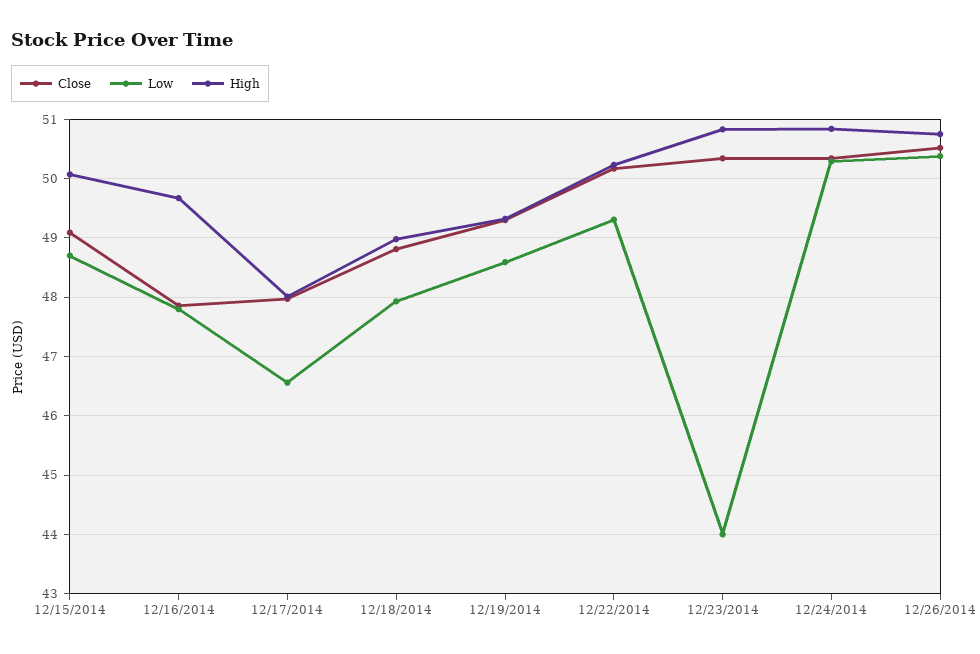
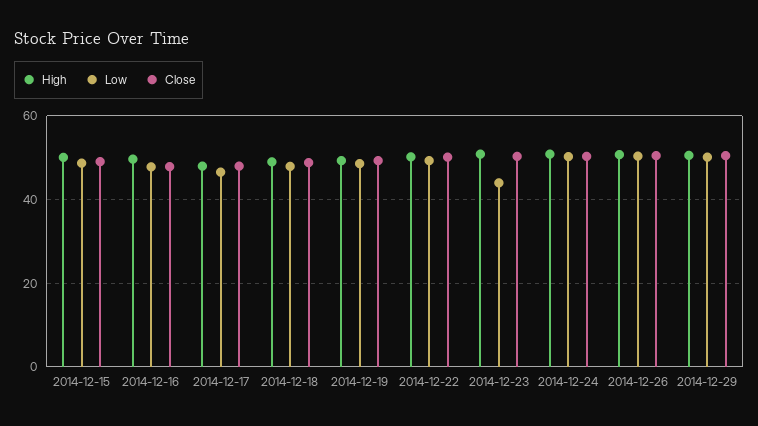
High, 2014-12-29: none -> 50
Low, 2014-12-29: none -> 50
Close, 2014-12-29: none -> 50

